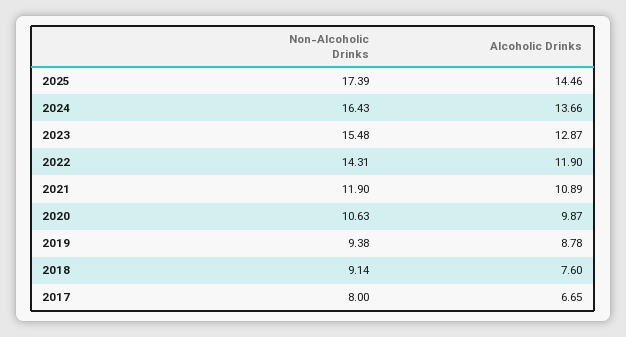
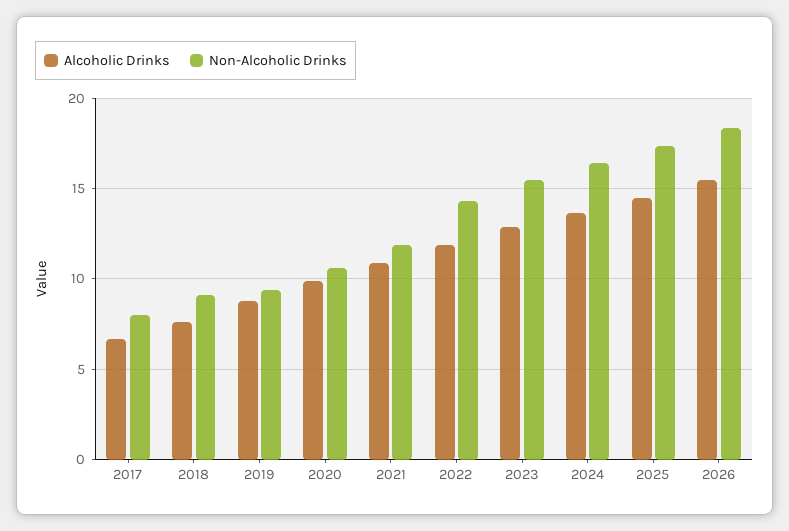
Alcoholic Drinks, 2026: none -> 15.5
Non-Alcoholic Drinks, 2026: none -> 18.5

